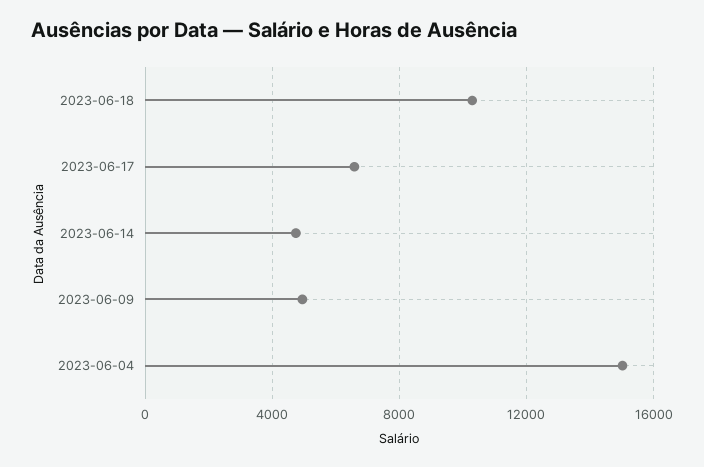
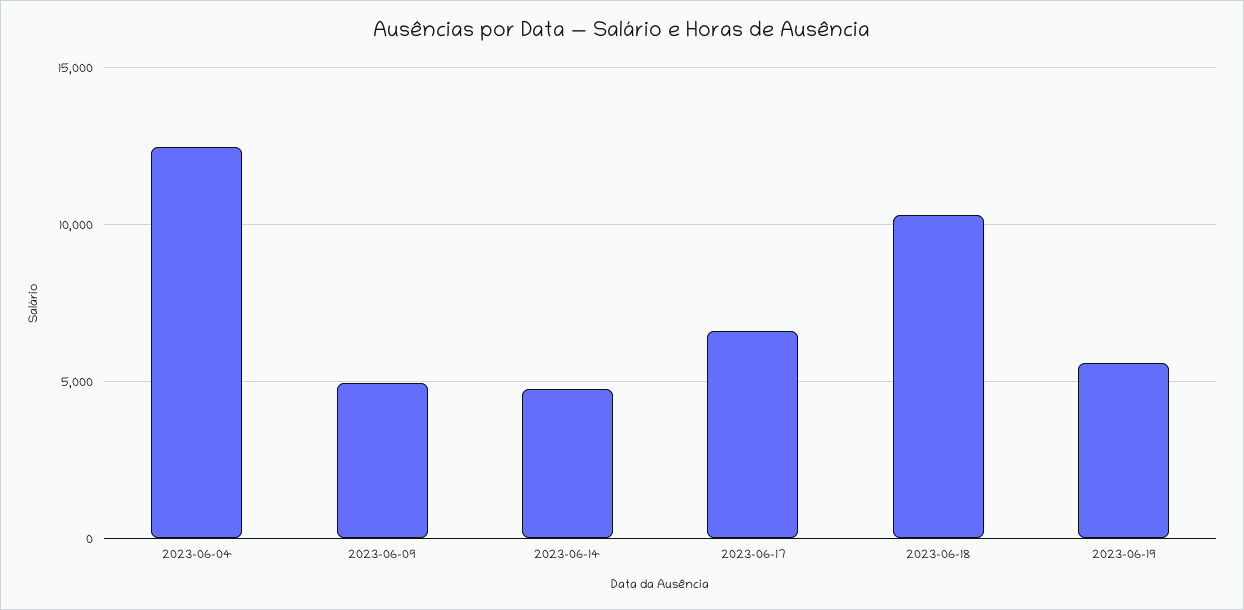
2023-06-04: 15000 -> 12500
2023-06-19: none -> 5500

